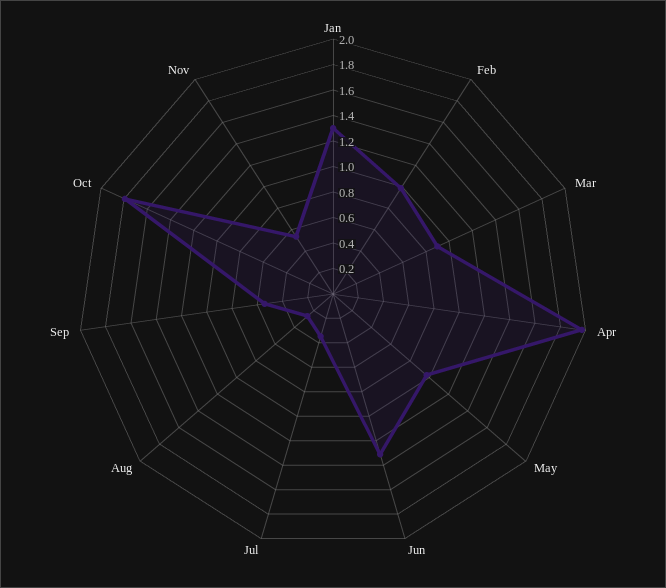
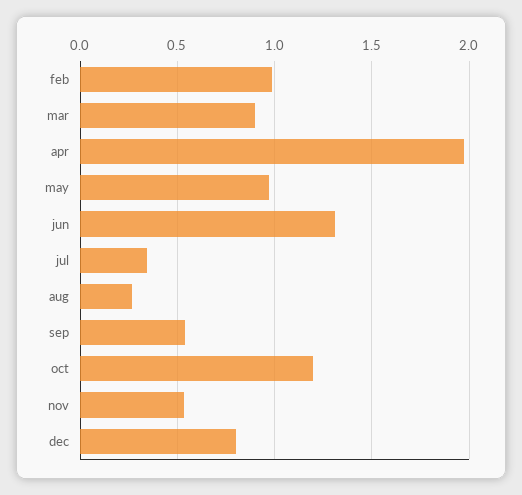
Jan: 1.3 -> none
Oct: 1.8 -> 1.2
dec: none -> 0.8

